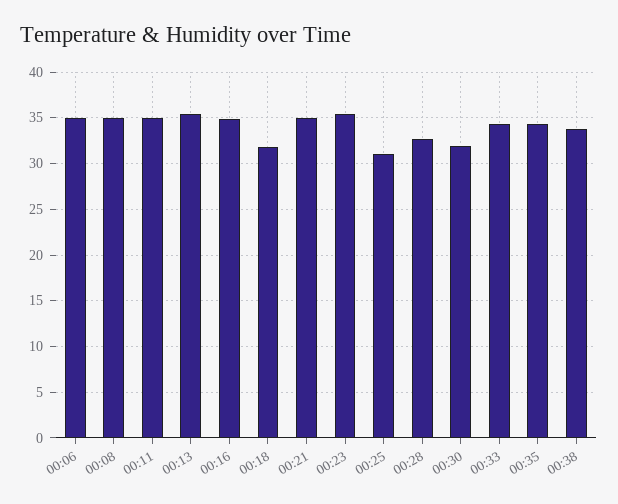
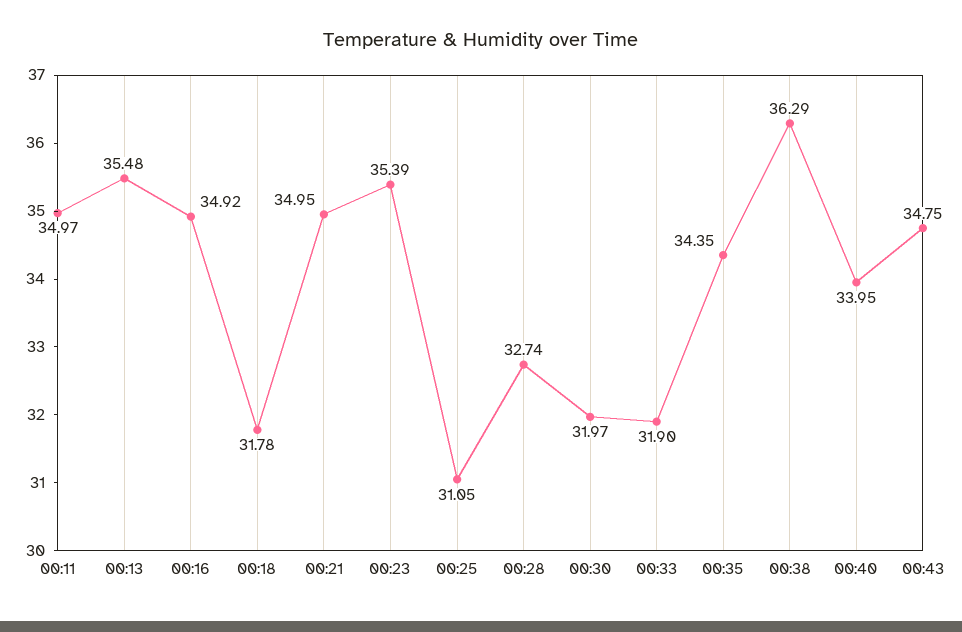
00:06: 35 -> none
00:08: 35 -> none
00:33: 34 -> 31.9
00:38: 34 -> 36.29
00:40: none -> 33.95
00:43: none -> 34.75

